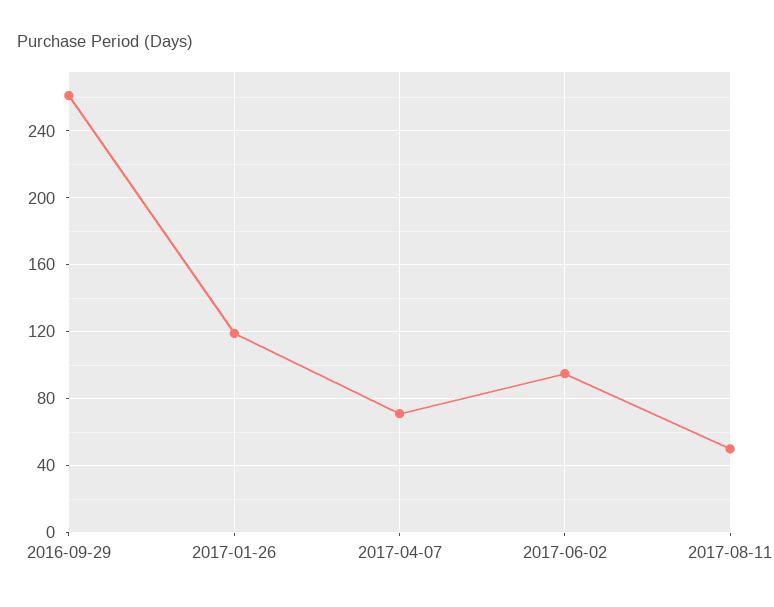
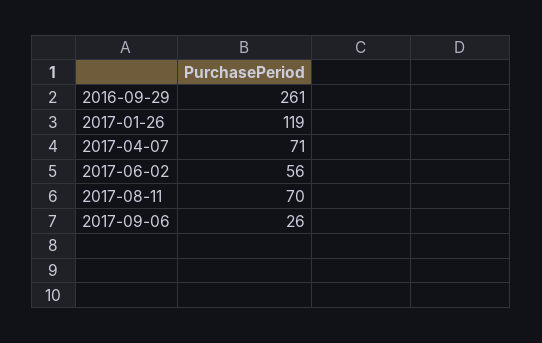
2017-06-02: 95 -> 56
2017-08-11: 50 -> 70
2017-09-06: none -> 26

